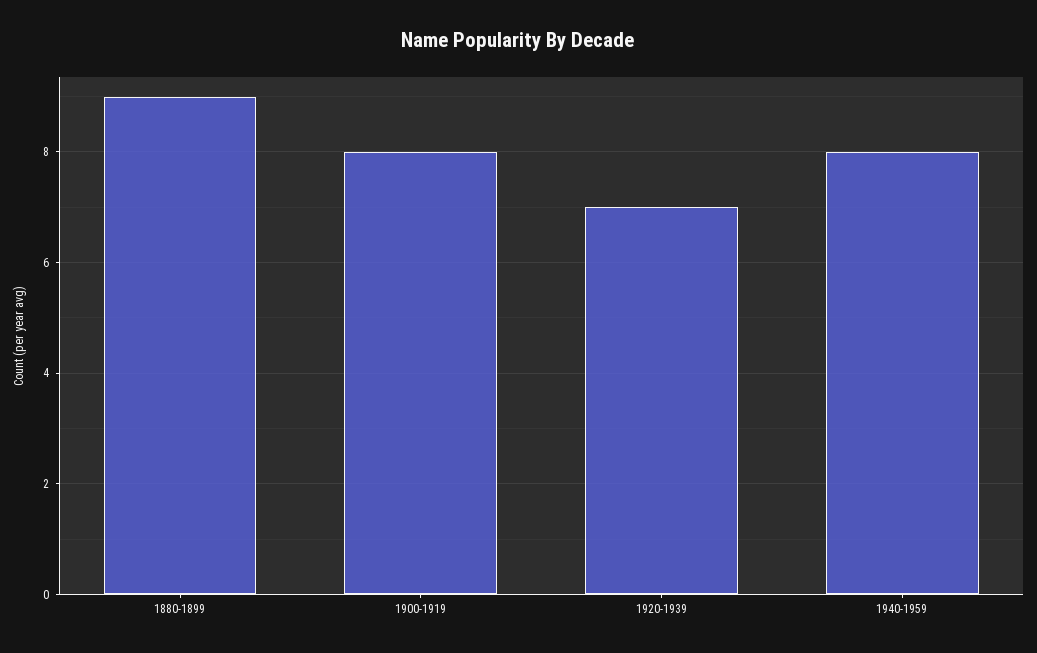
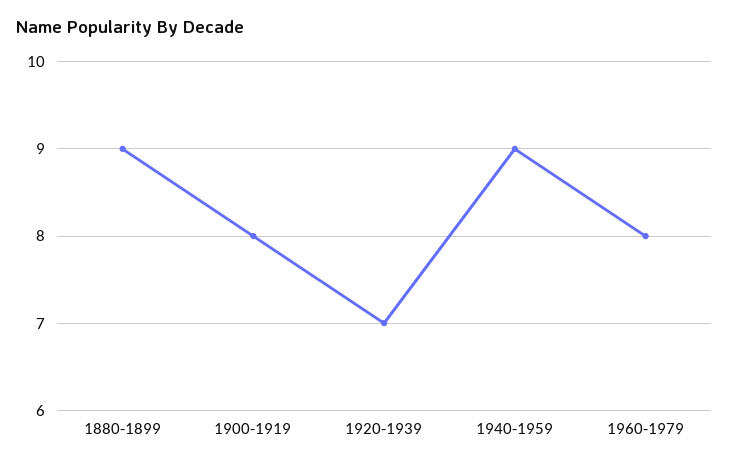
1940-1959: 8 -> 9
1960-1979: none -> 8

